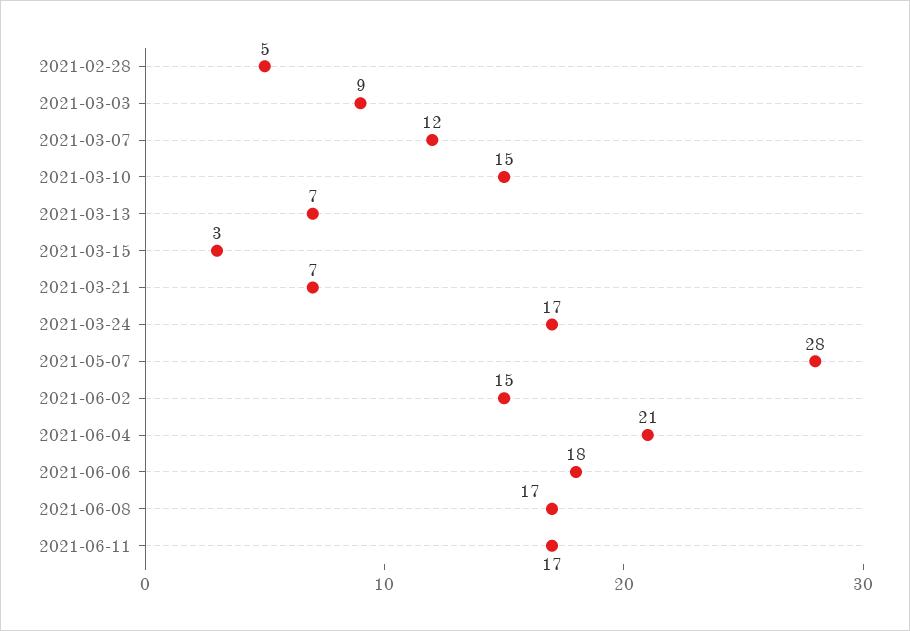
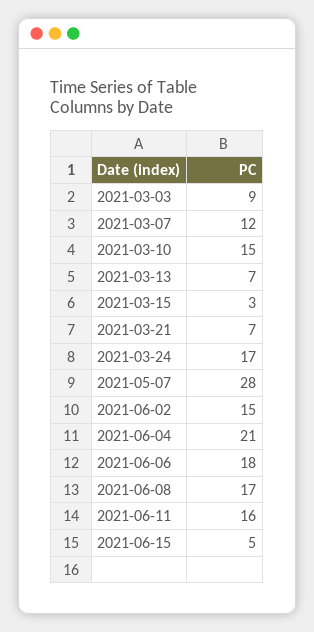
2021-02-28: 5 -> none
2021-06-11: 17 -> 16
2021-06-15: none -> 5

